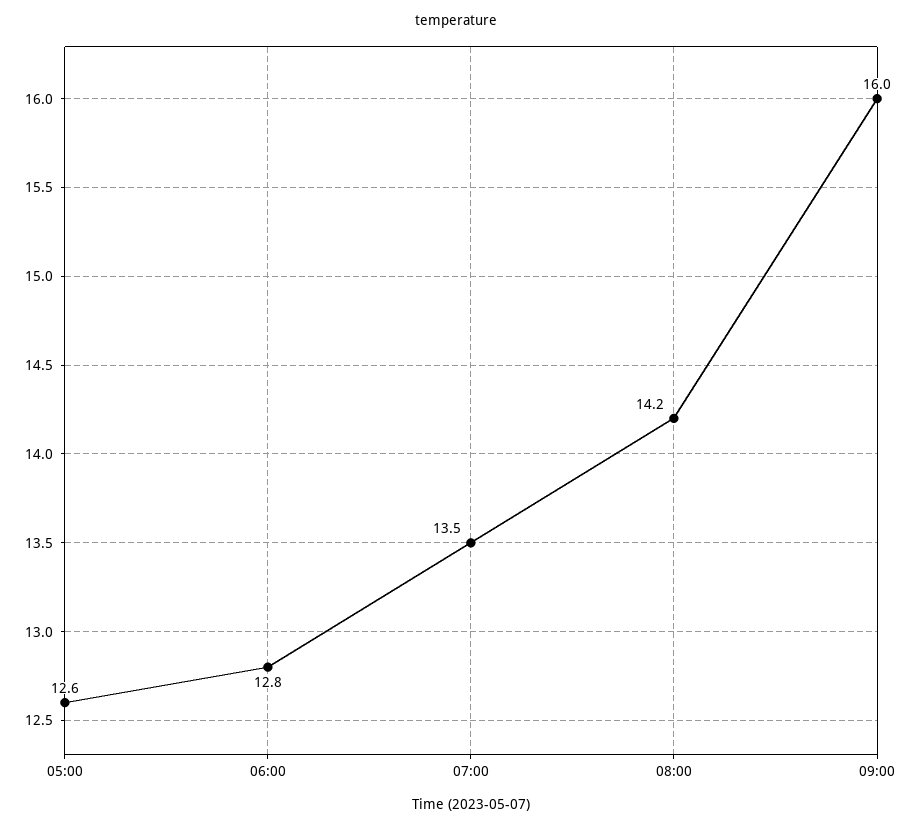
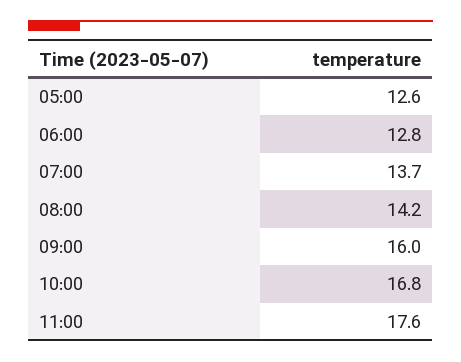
07:00: 13.5 -> 13.7
10:00: none -> 16.8
11:00: none -> 17.6

